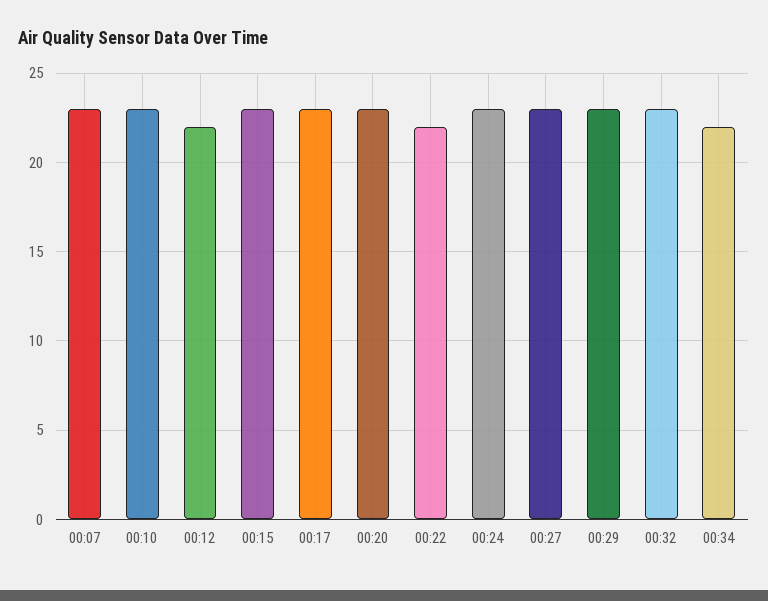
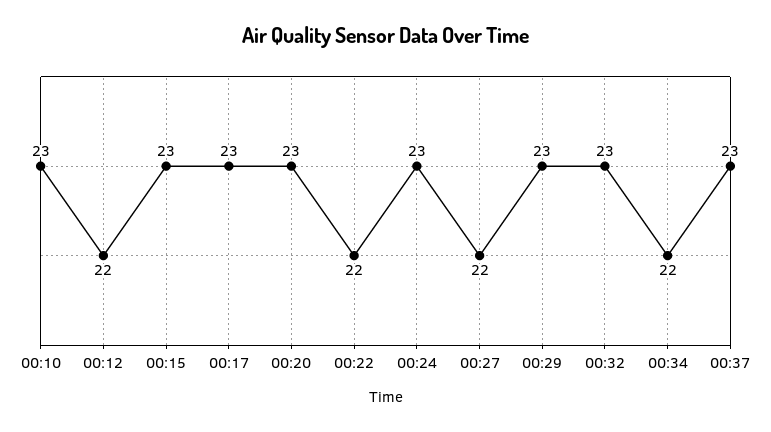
00:07: 23 -> none
00:27: 23 -> 22
00:37: none -> 23

